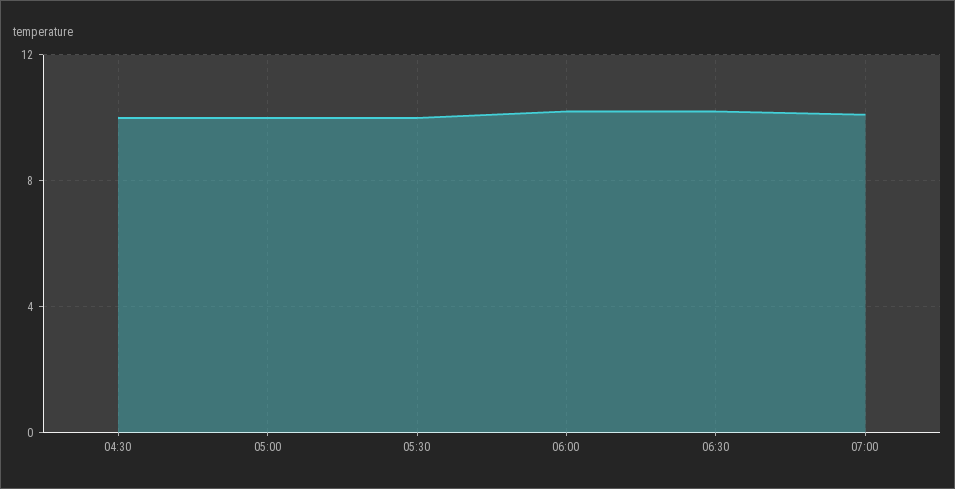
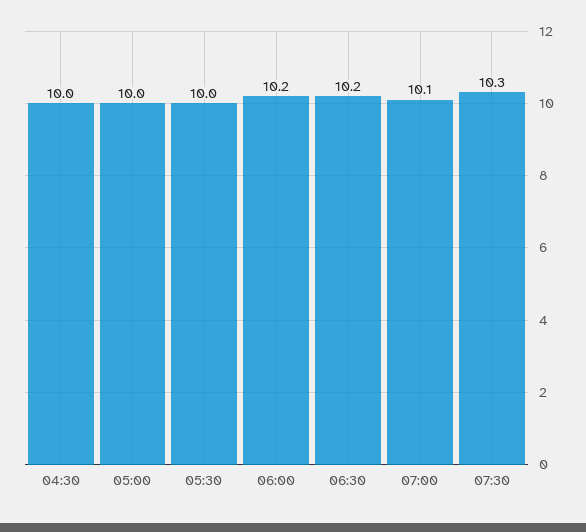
07:30: none -> 10.3

